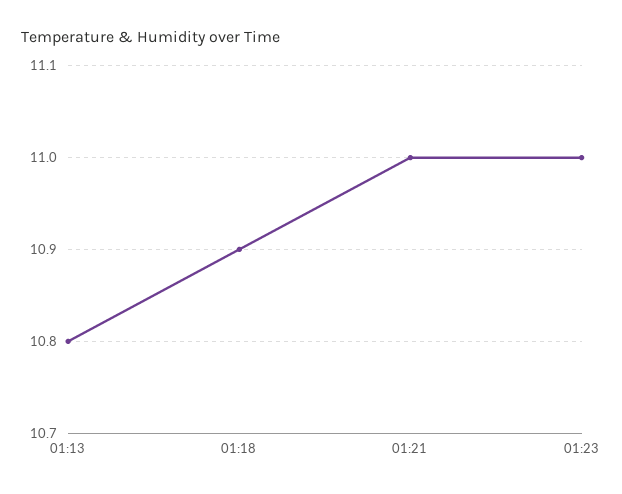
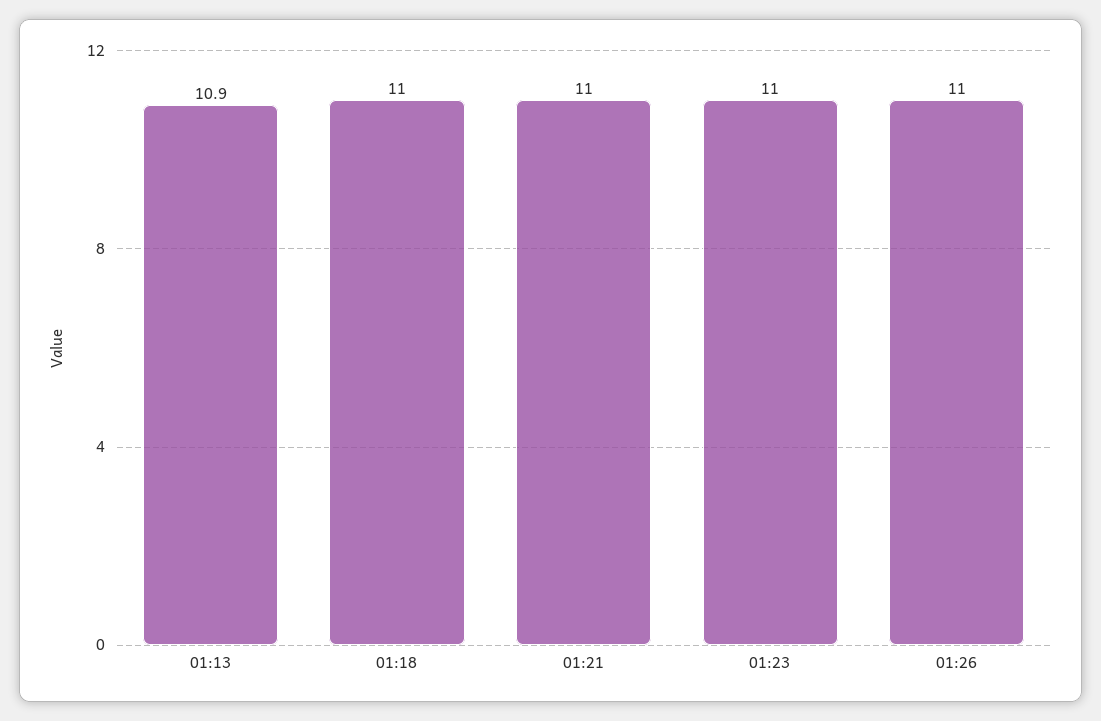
01:13: 10.8 -> 10.9
01:18: 10.9 -> 11
01:26: none -> 11

